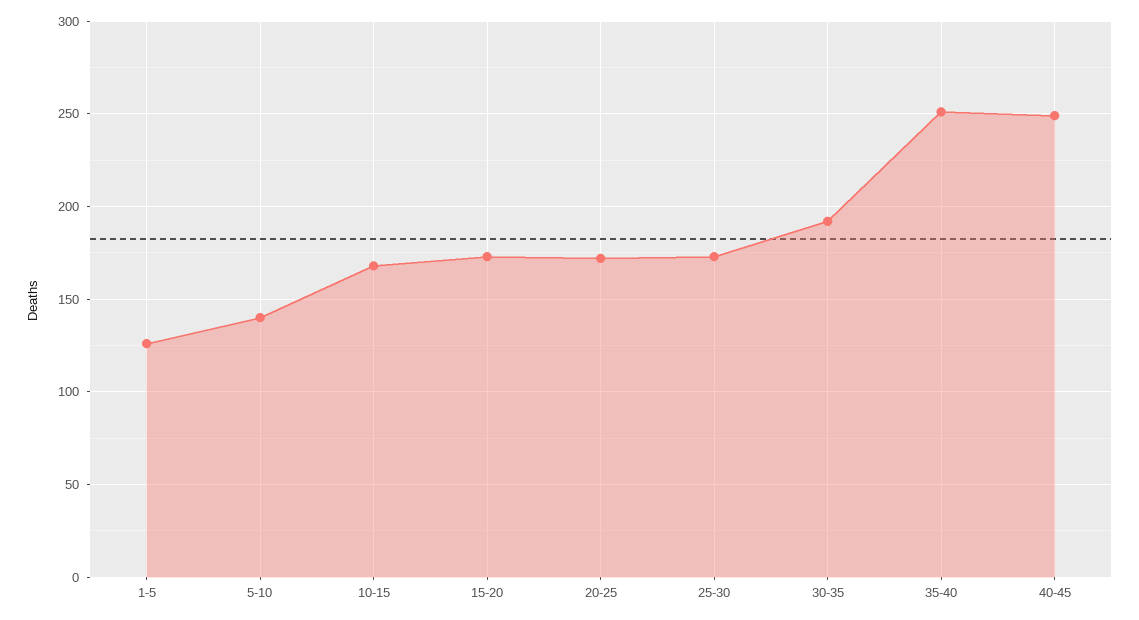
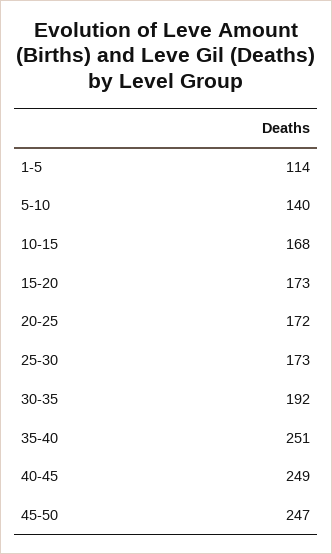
1-5: 125 -> 114
45-50: none -> 247

